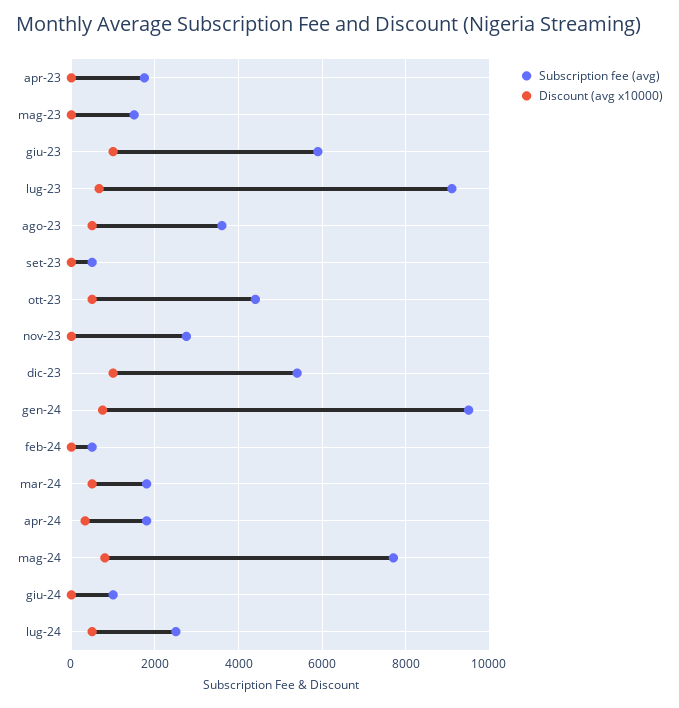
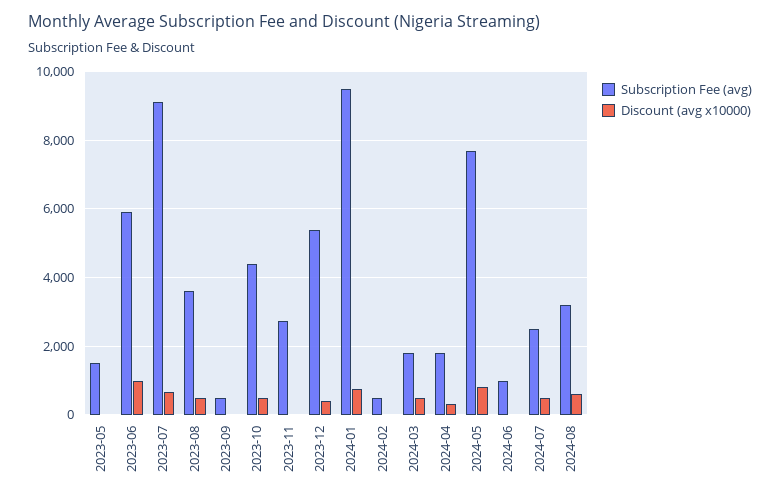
Subscription fee (avg), apr-23: 1800 -> none
Discount (avg x10000), apr-23: 0 -> none
Discount (avg x10000), dic-23: 1000 -> 400
Subscription fee (avg), 2024-08: none -> 3200
Discount (avg x10000), 2024-08: none -> 600

